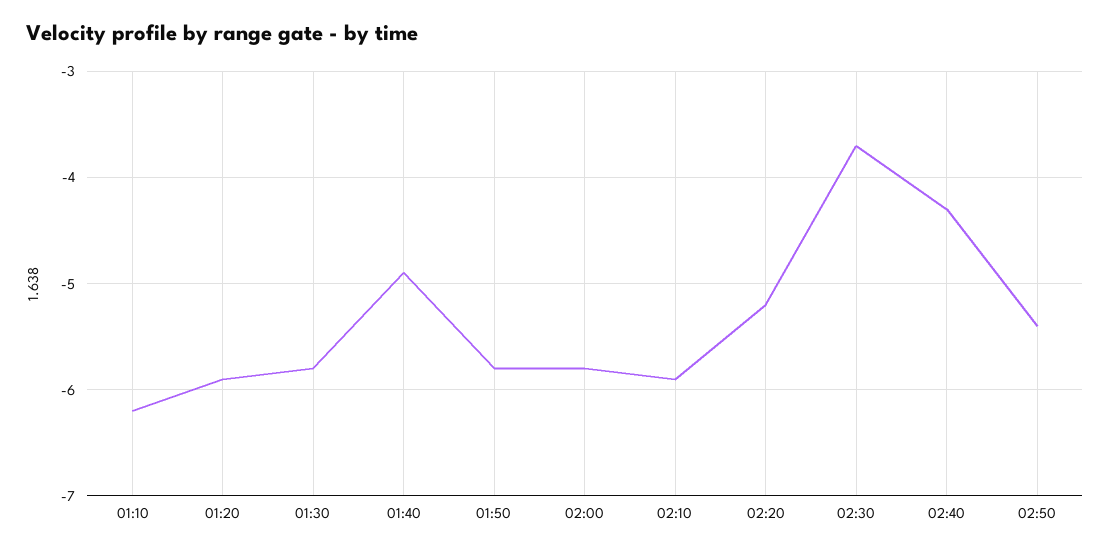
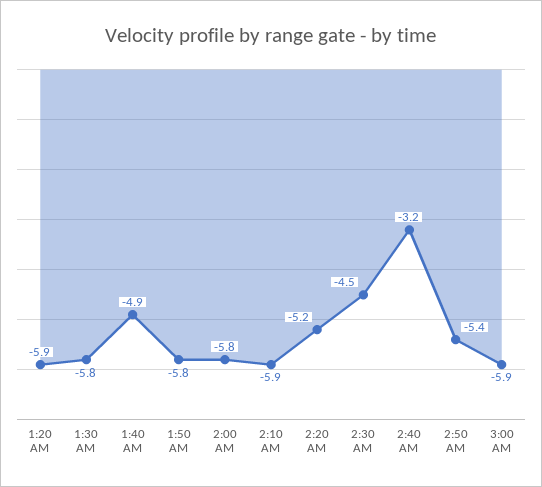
01:10: -6.2 -> none
02:30: -3.7 -> -4.5
02:40: -4.3 -> -3.2
3:00 AM: none -> -5.9

